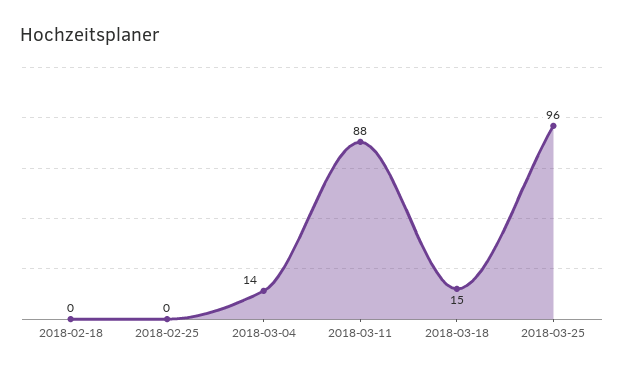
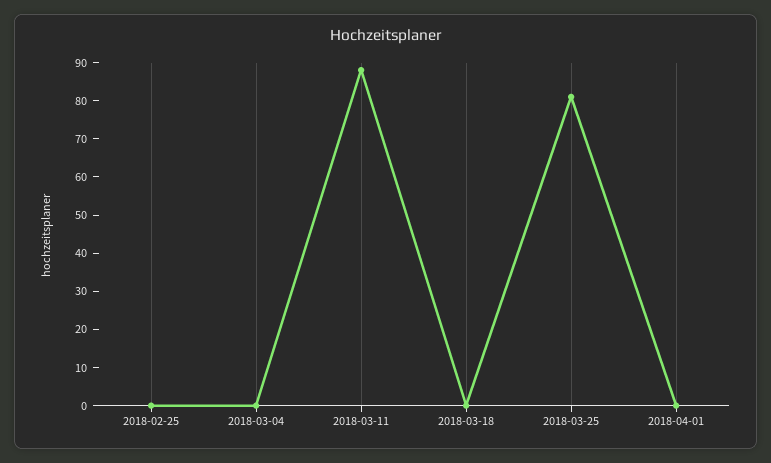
2018-02-18: 0 -> none
2018-03-04: 14 -> 0
2018-03-18: 15 -> 0
2018-03-25: 96 -> 80
2018-04-01: none -> 0

